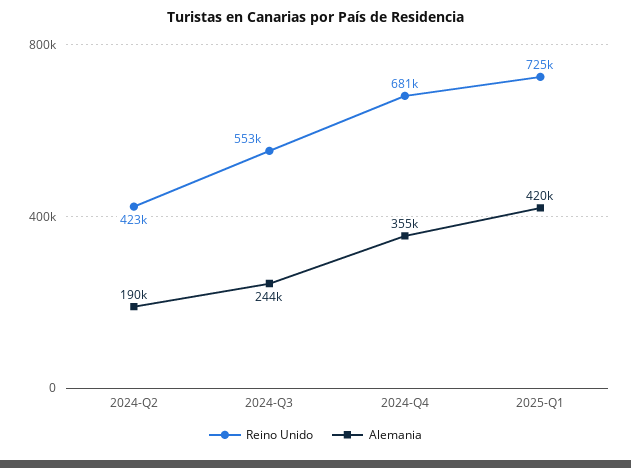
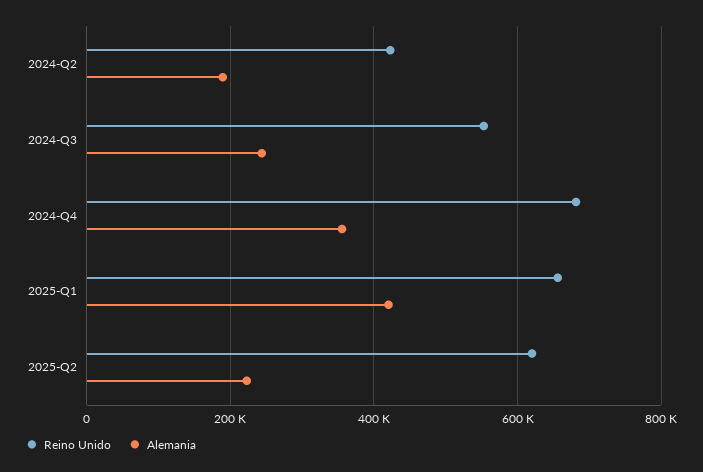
Reino Unido, 2025-Q1: 725000 -> 660000
Reino Unido, 2025-Q2: none -> 620000
Alemania, 2025-Q2: none -> 220000

